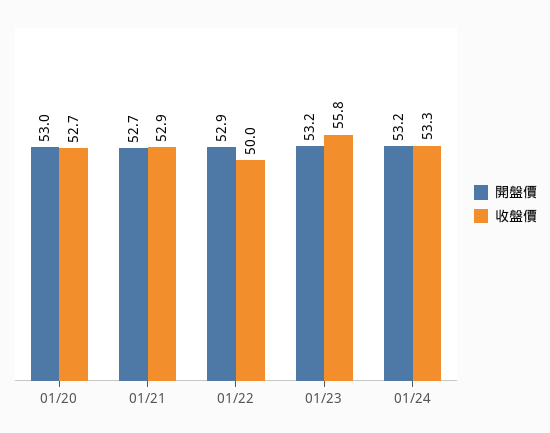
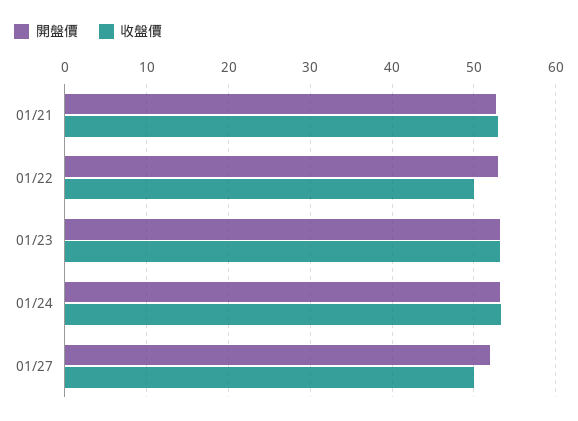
開盤價, 01/20: 53 -> none
收盤價, 01/20: 52.7 -> none
收盤價, 01/23: 55.8 -> 53
開盤價, 01/27: none -> 52
收盤價, 01/27: none -> 50

